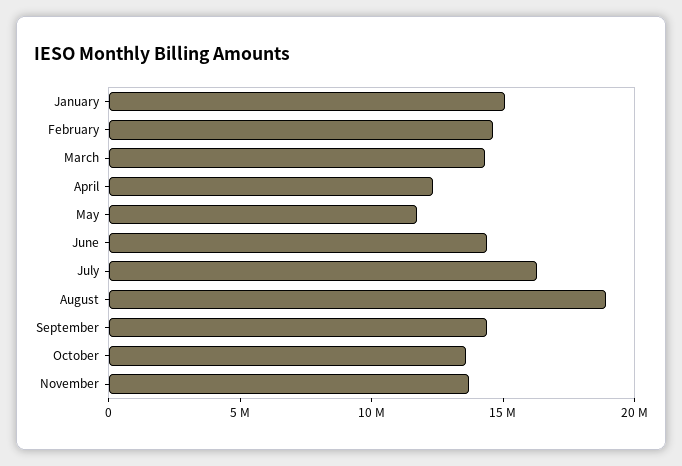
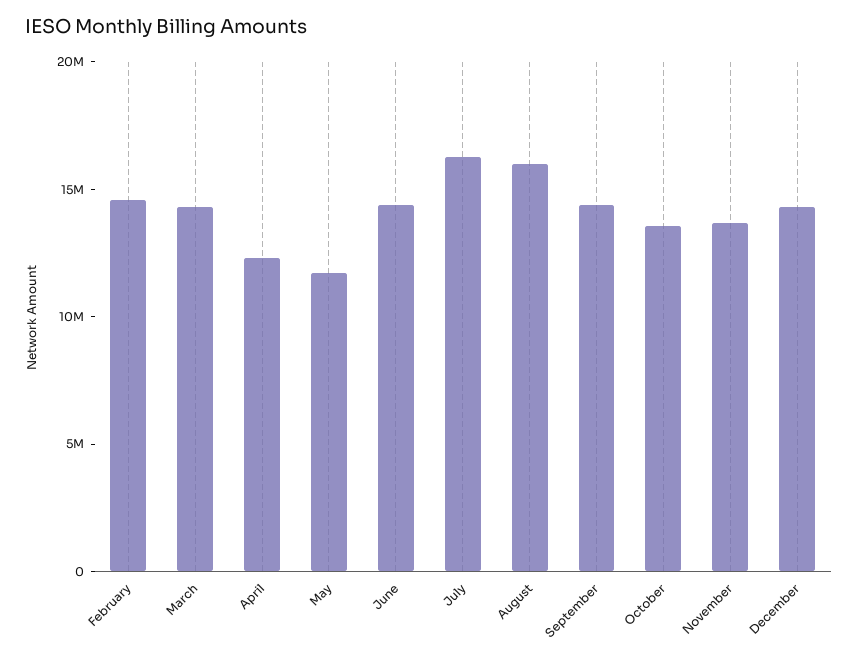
January: 15000000 -> none
August: 19000000 -> 16000000
December: none -> 14000000

